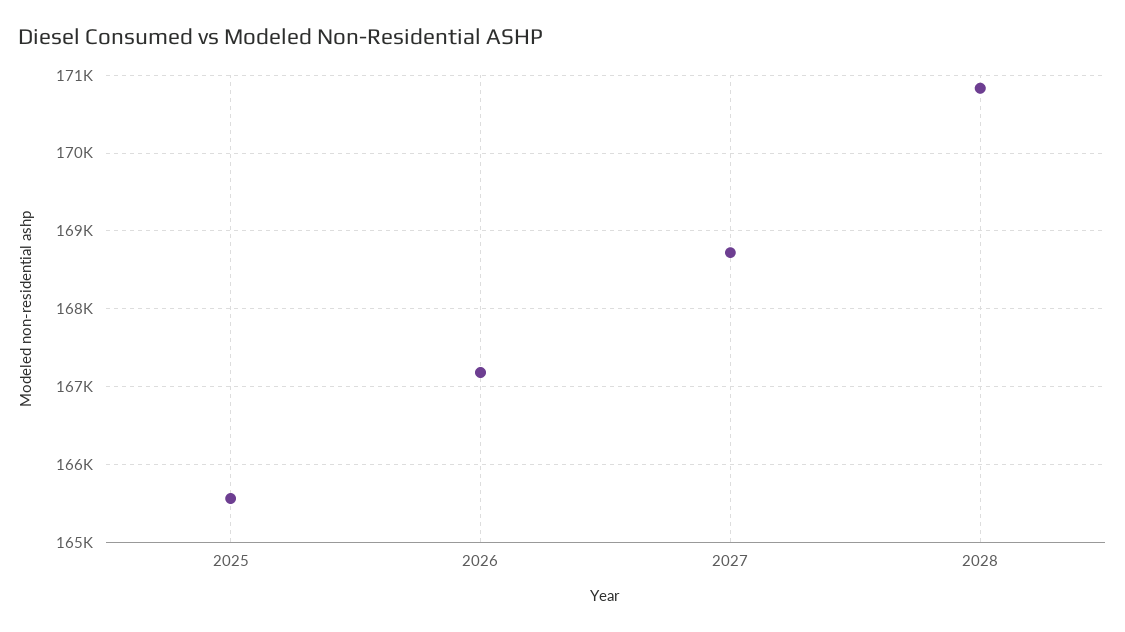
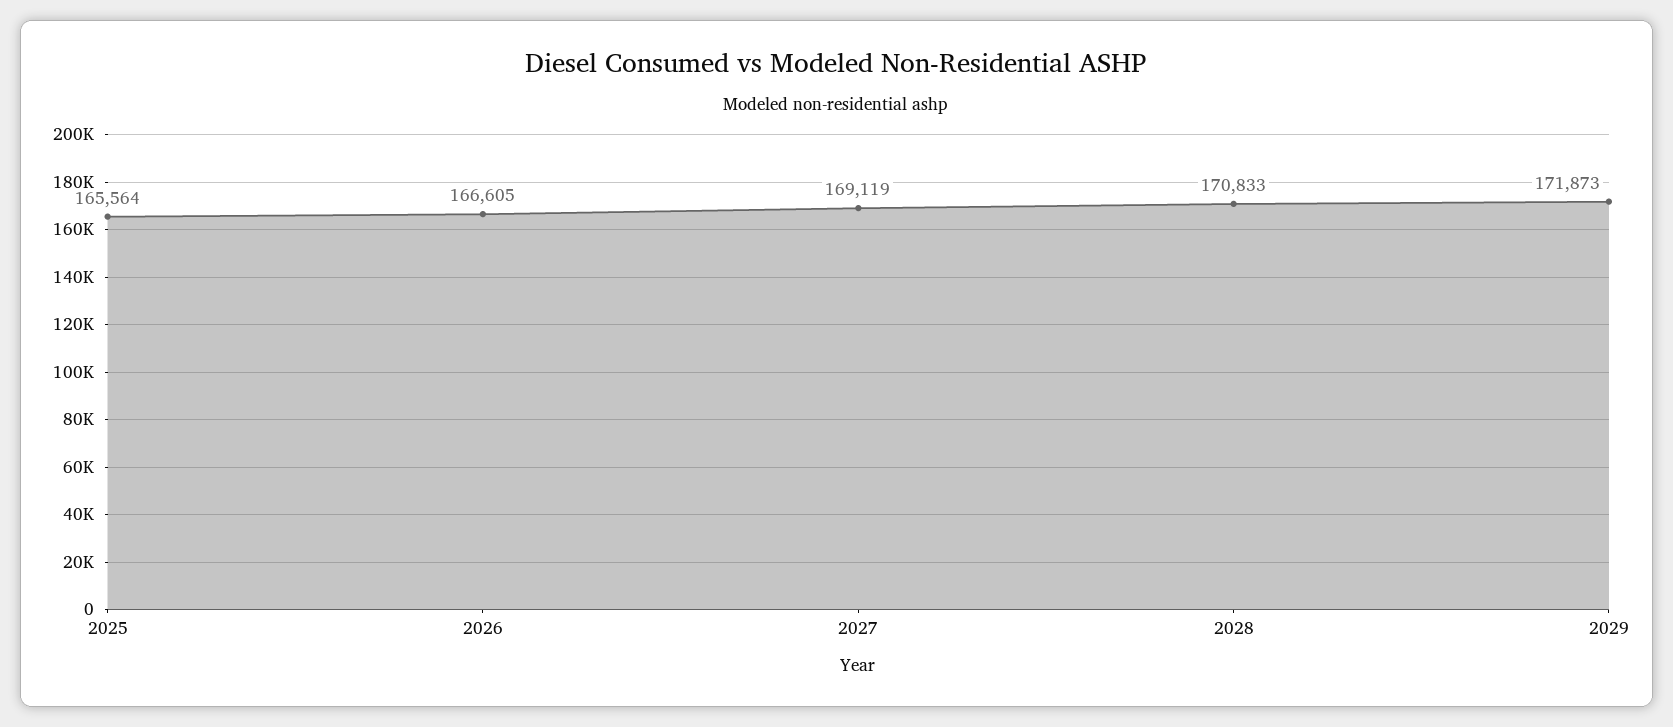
2026: 167200 -> 166605
2027: 168700 -> 169119
2029: none -> 171873

